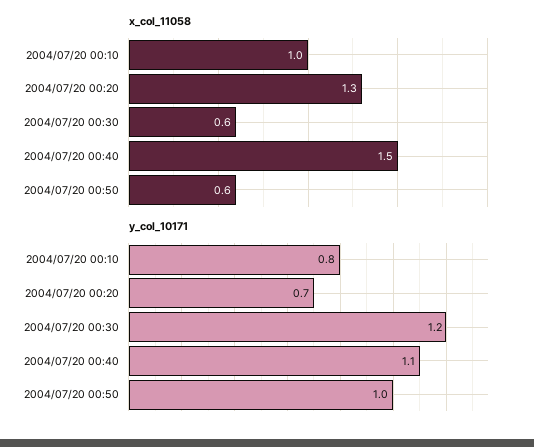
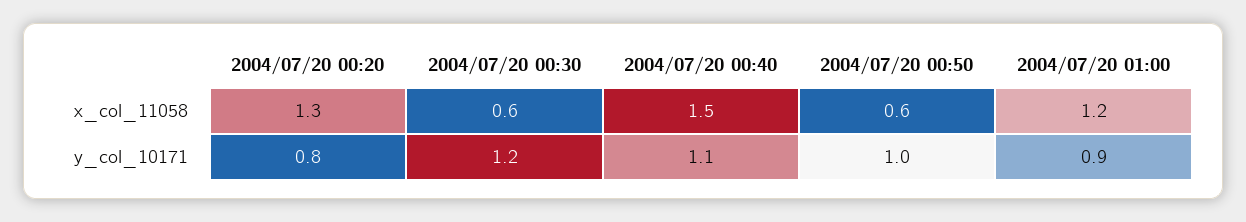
x_col_11058, 2004/07/20 00:10: 1 -> none
y_col_10171, 2004/07/20 00:10: 0.8 -> none
y_col_10171, 2004/07/20 00:20: 0.7 -> 0.8
x_col_11058, 2004/07/20 01:00: none -> 1.2
y_col_10171, 2004/07/20 01:00: none -> 0.9

